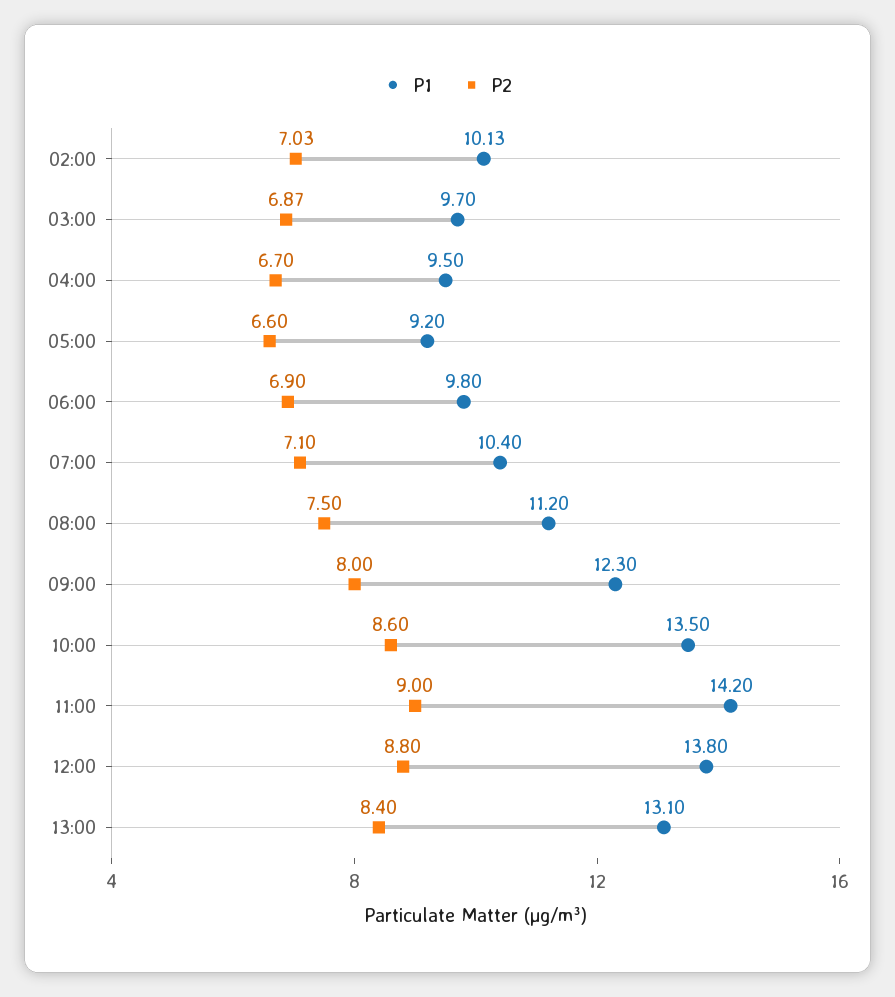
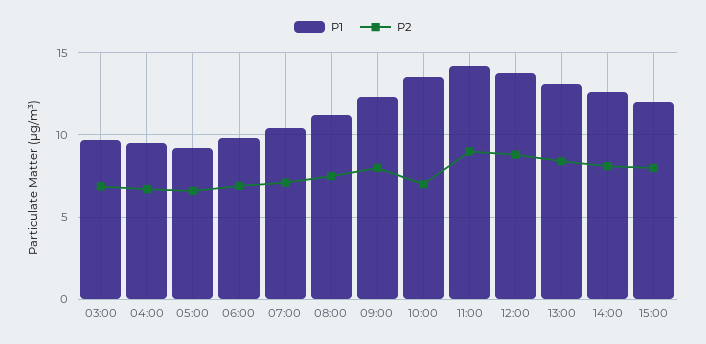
P1, 02:00: 10.13 -> none
P2, 02:00: 7.03 -> none
P2, 10:00: 8.6 -> 7
P1, 14:00: none -> 12.5
P2, 14:00: none -> 8
P1, 15:00: none -> 12
P2, 15:00: none -> 8

